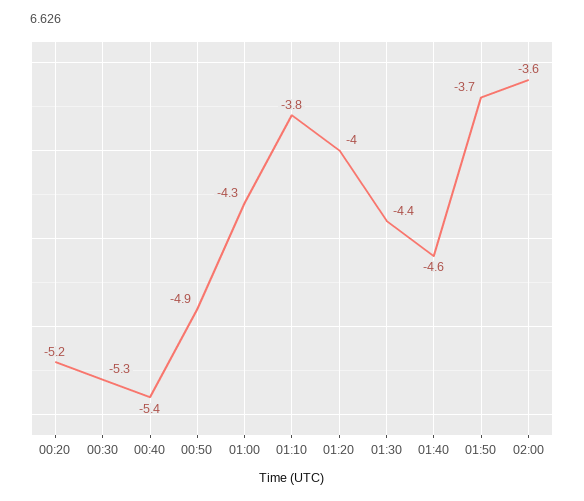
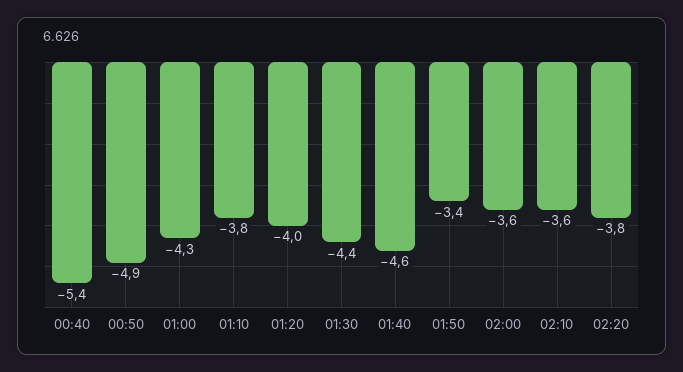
00:20: -5.2 -> none
00:30: -5.3 -> none
01:50: -3.7 -> -3.4
02:10: none -> -3.6
02:20: none -> -3.8

